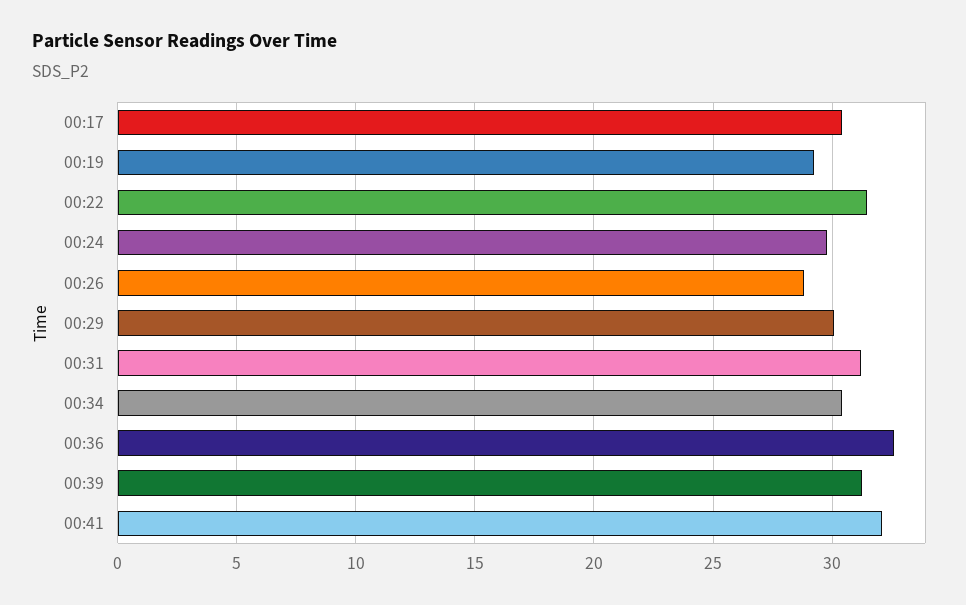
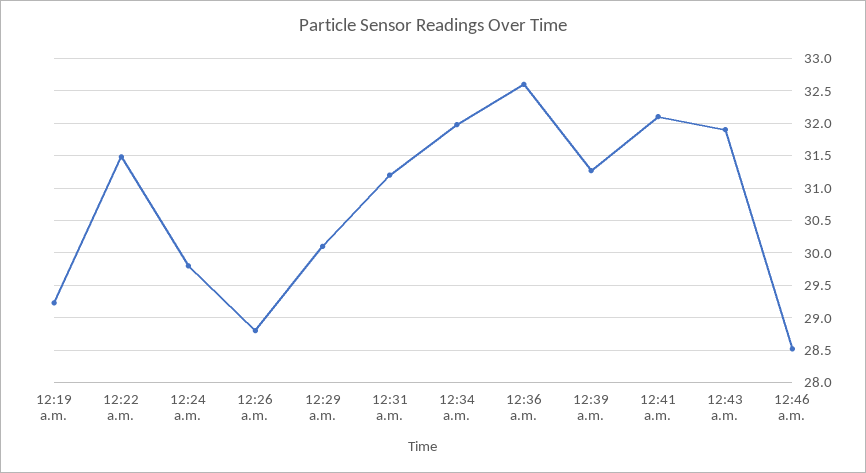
00:17: 30.5 -> none
00:34: 30.5 -> 32
12:43 a.m.: none -> 31.9
12:46 a.m.: none -> 28.5

